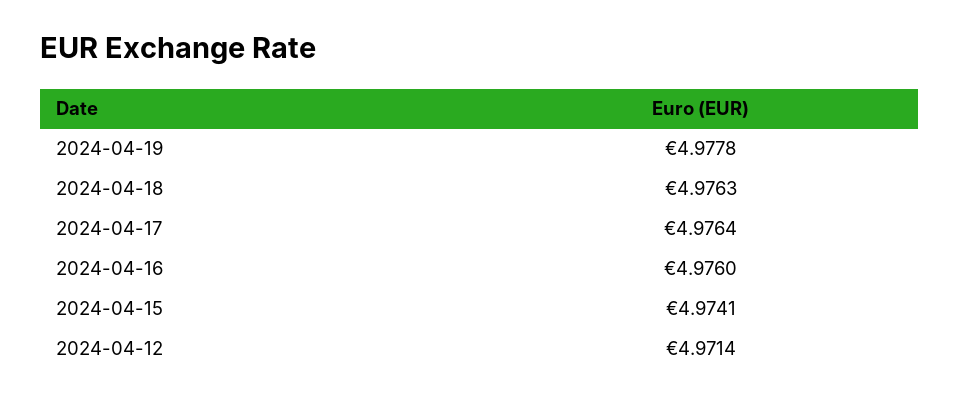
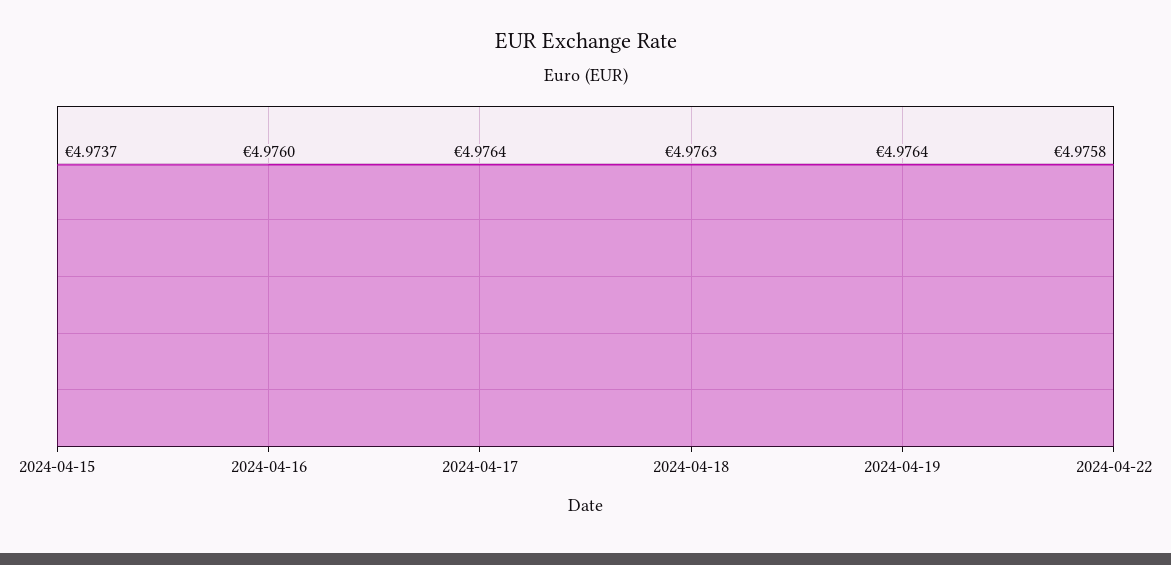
2024-04-19: 4.9778 -> 4.9764
2024-04-15: 4.9741 -> 4.9737
2024-04-12: 4.9714 -> none
2024-04-22: none -> 4.9758

